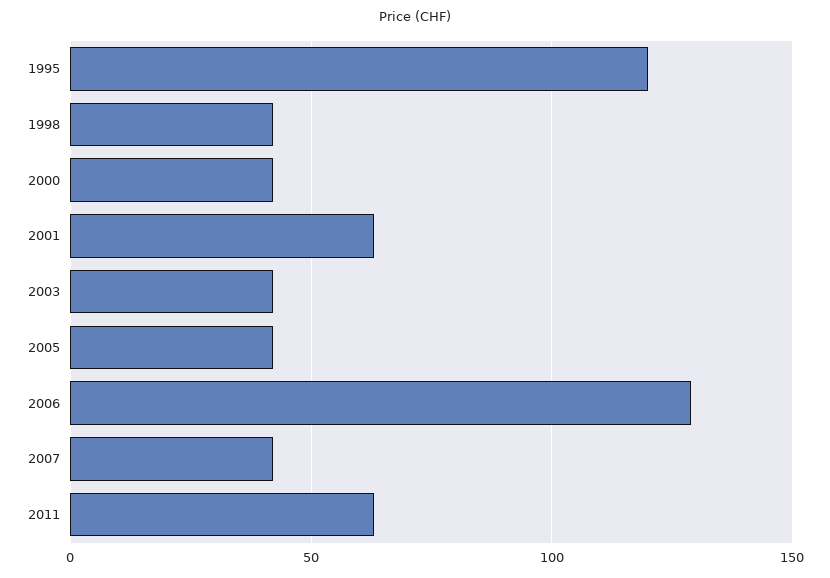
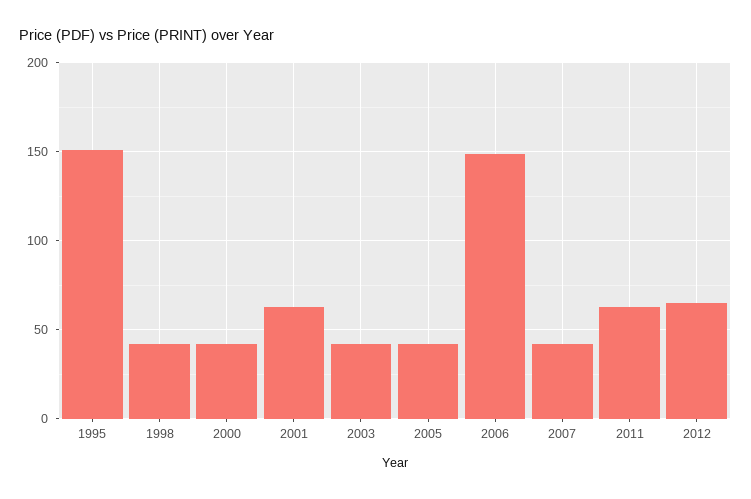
1995: 120 -> 150
2006: 130 -> 150
2012: none -> 65

